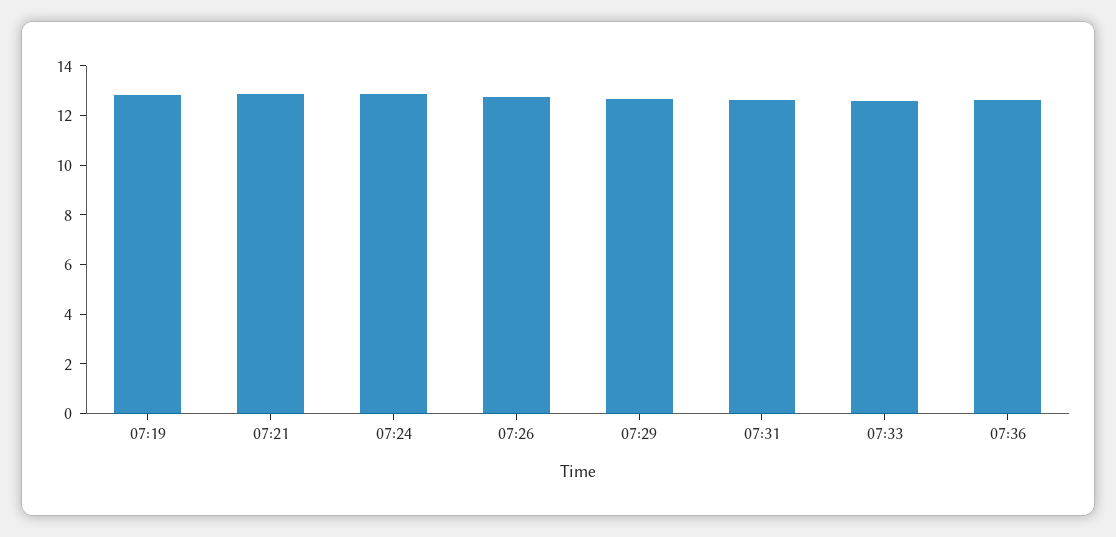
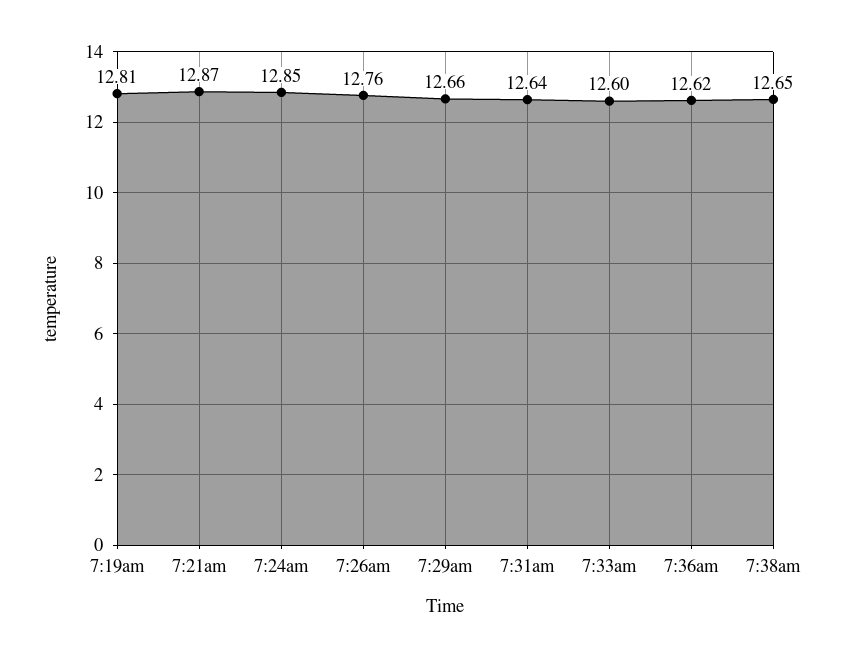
7:38am: none -> 12.65

